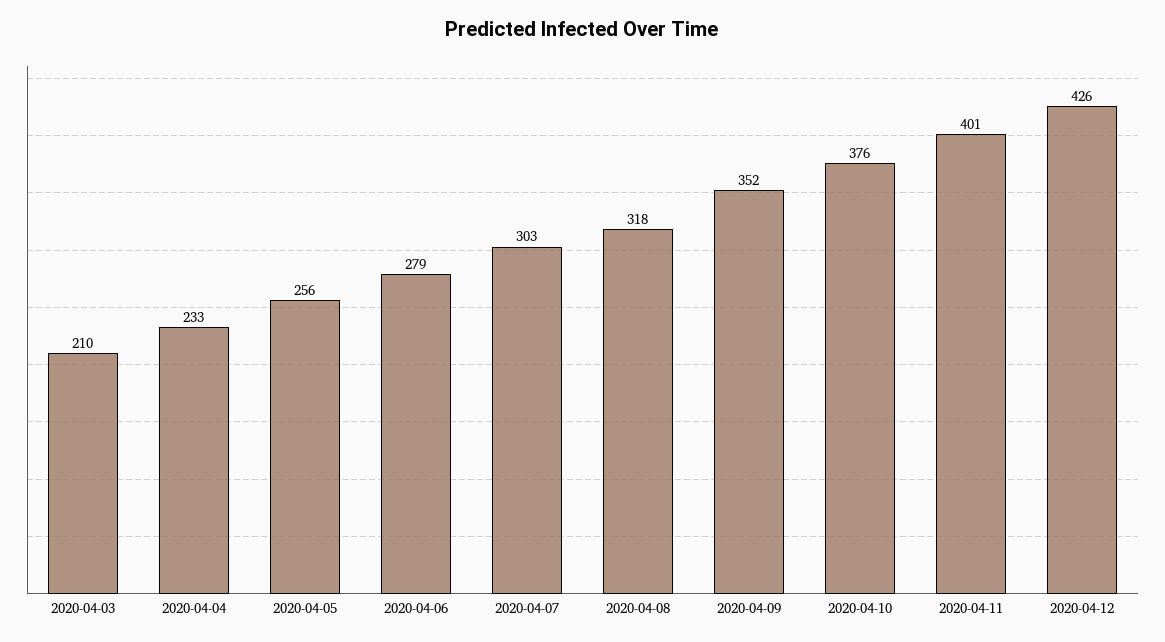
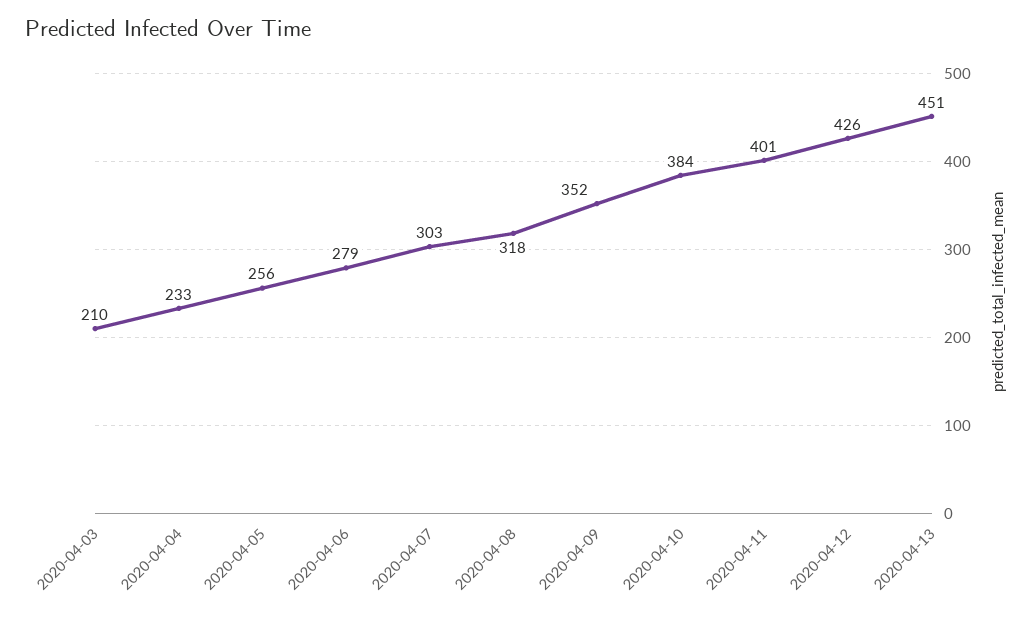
2020-04-10: 376 -> 384
2020-04-13: none -> 451

